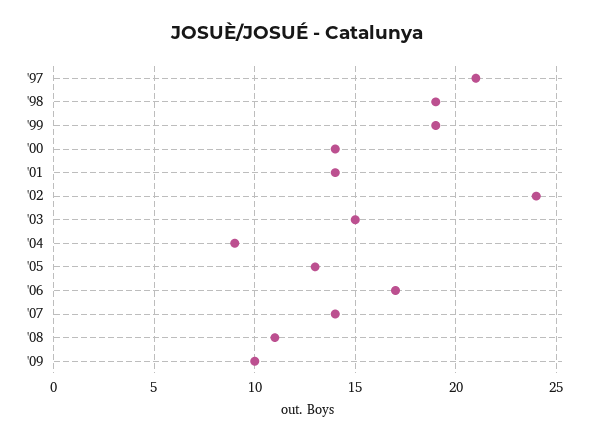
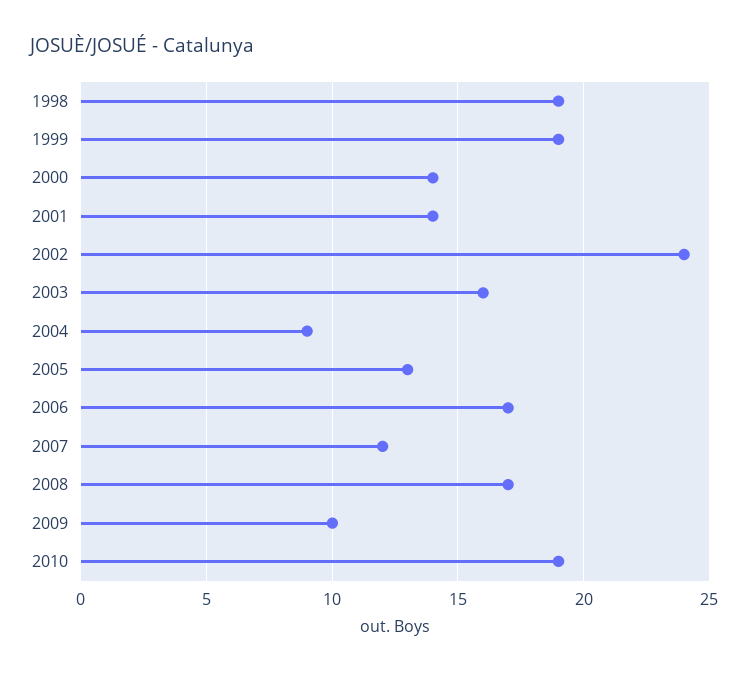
'97: 21 -> none
'03: 15 -> 16
'07: 14 -> 12
'08: 11 -> 17
2010: none -> 19

